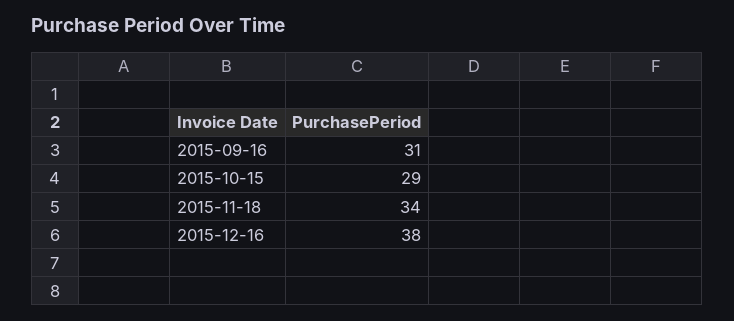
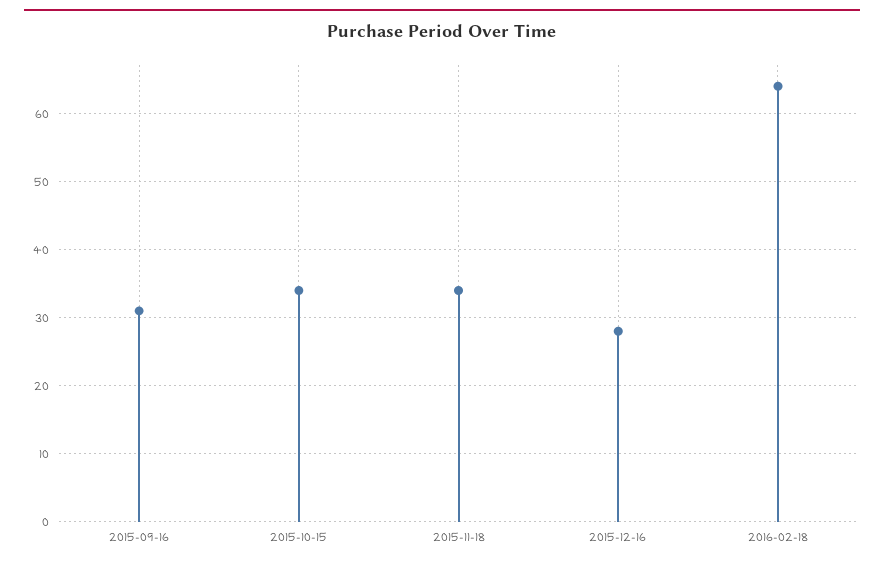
2015-10-15: 29 -> 34
2015-12-16: 38 -> 28
2016-02-18: none -> 64

